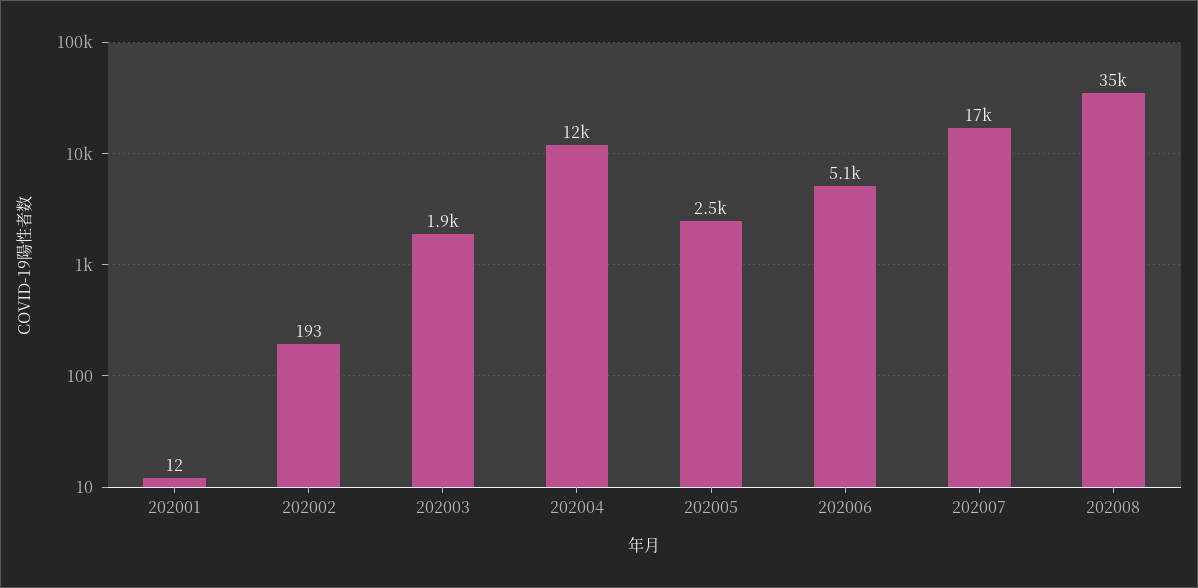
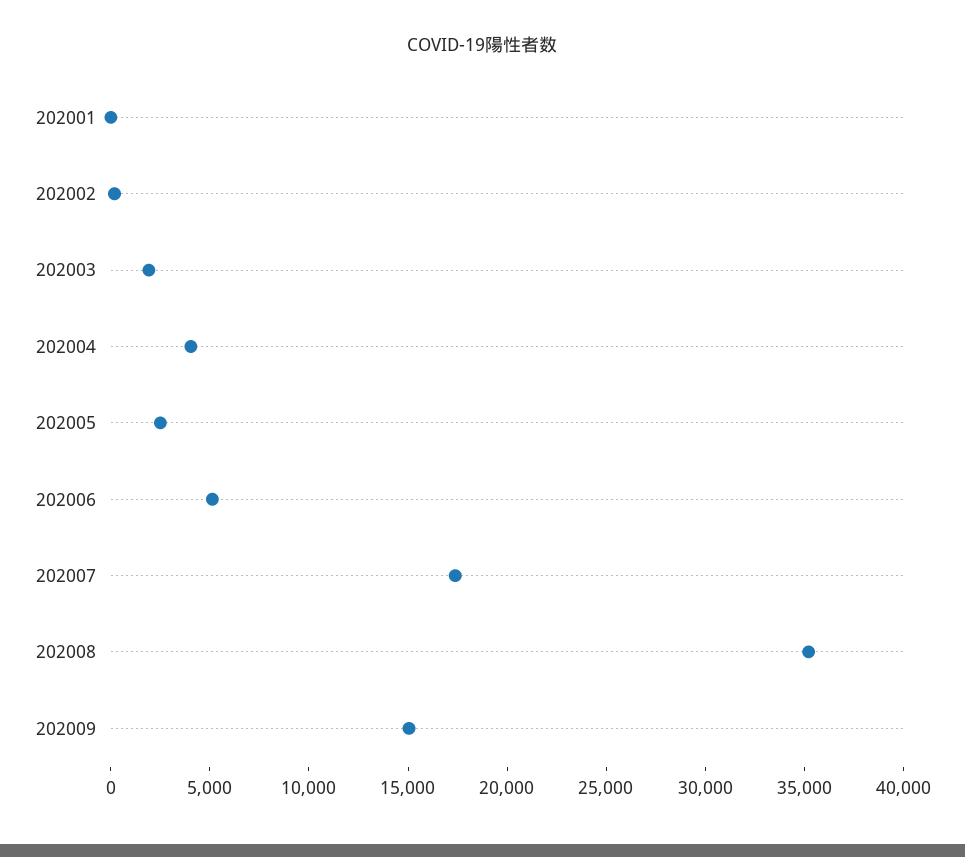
202004: 12000 -> 4000
202009: none -> 15000

